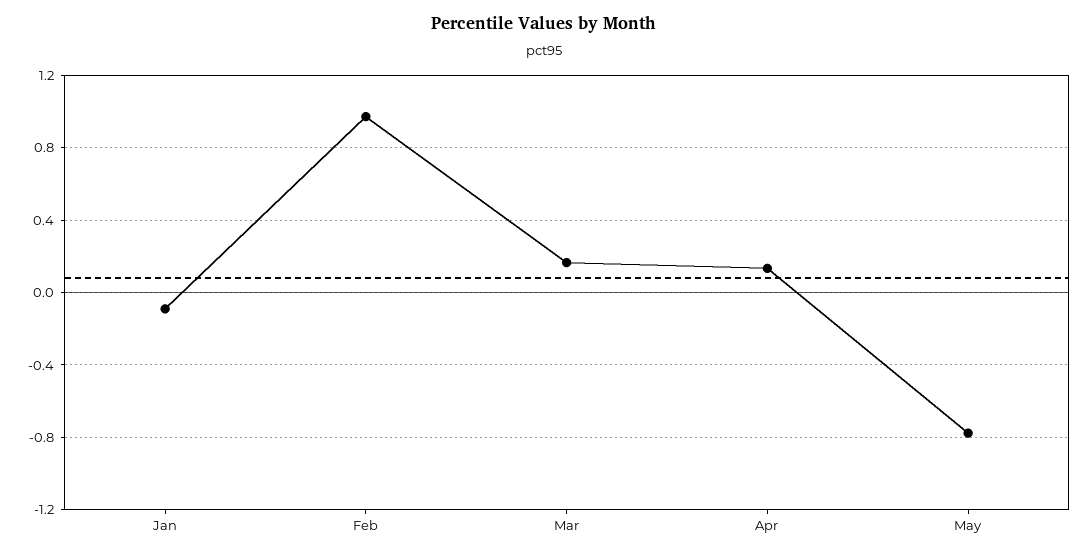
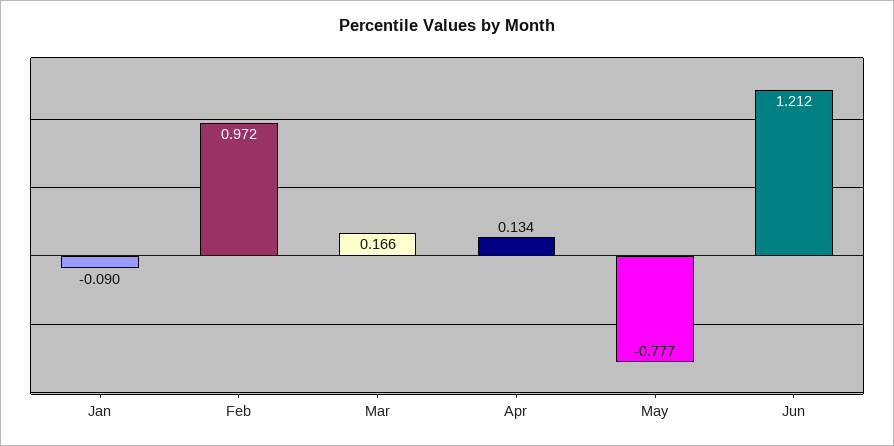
Jun: none -> 1.212

